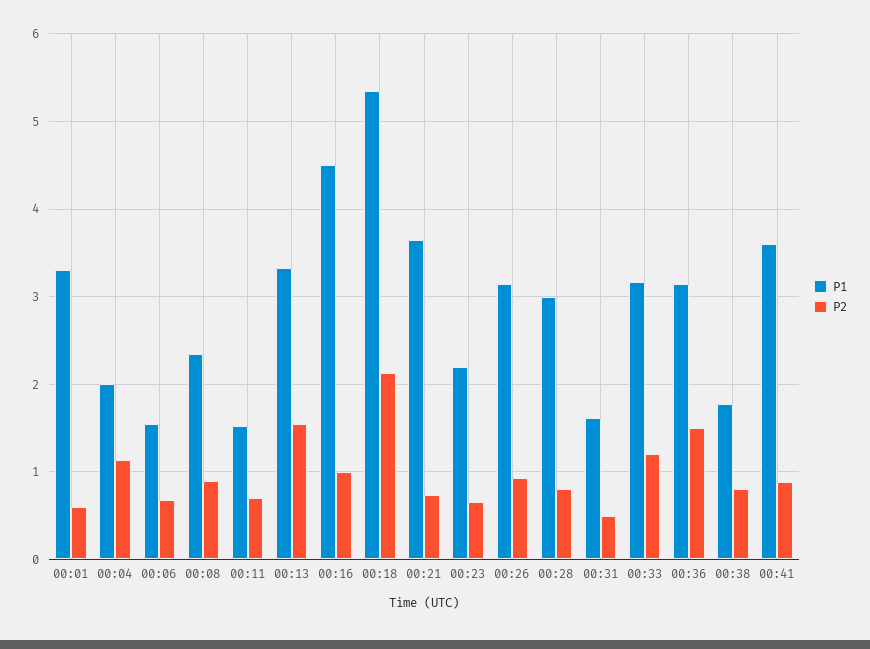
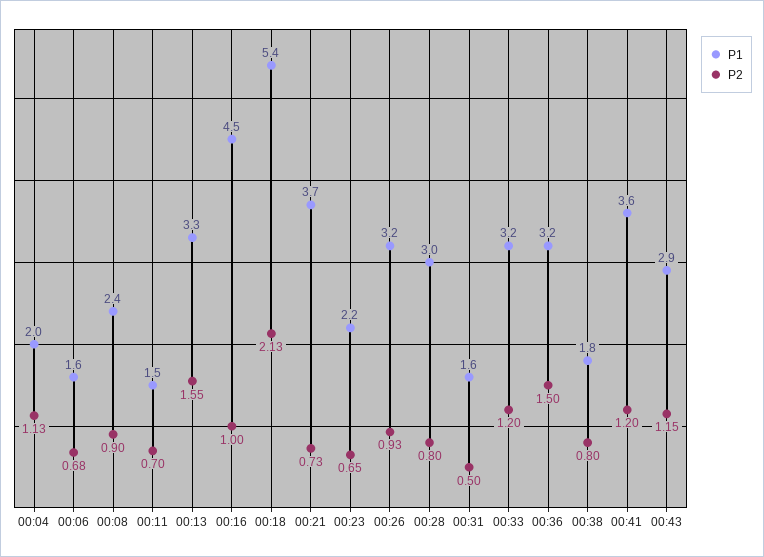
P1, 00:01: 3.3 -> none
P2, 00:01: 0.6 -> none
P2, 00:41: 0.9 -> 1.2
P1, 00:43: none -> 2.9
P2, 00:43: none -> 1.15

